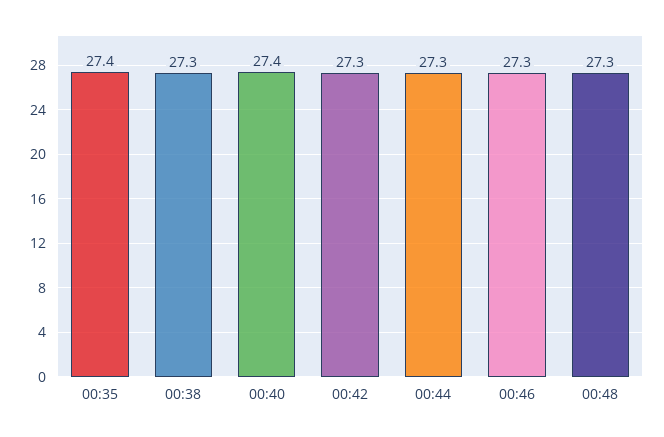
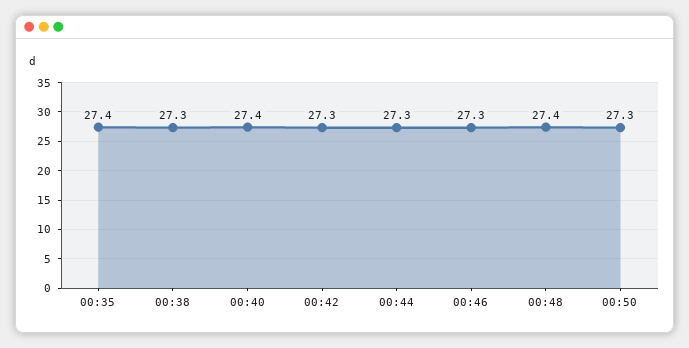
00:48: 27.3 -> 27.4
00:50: none -> 27.3

